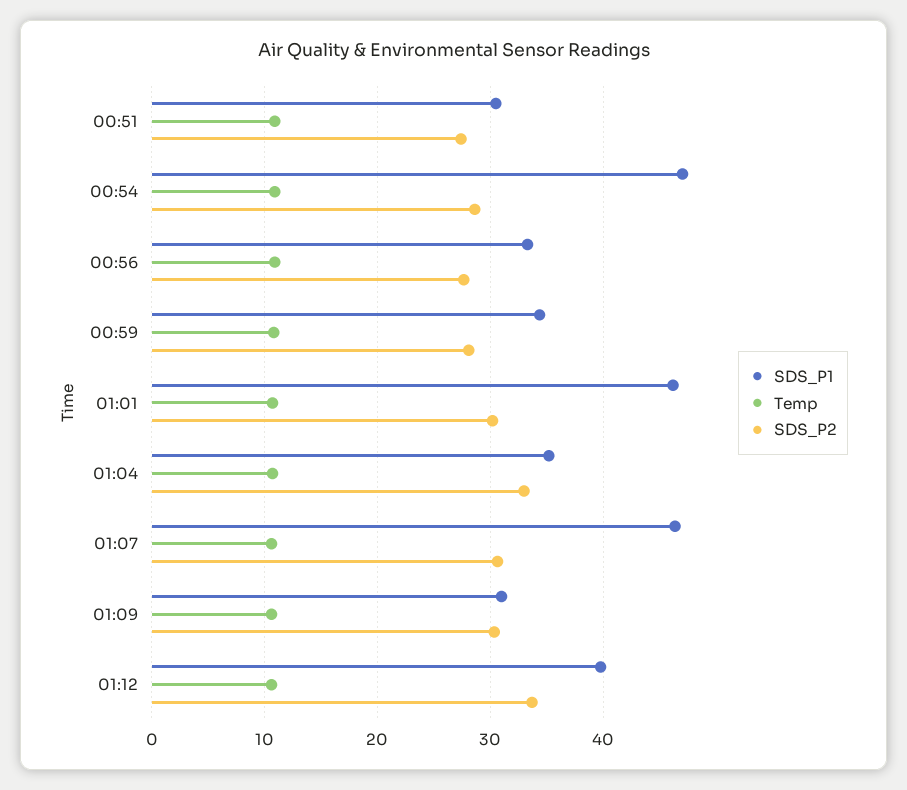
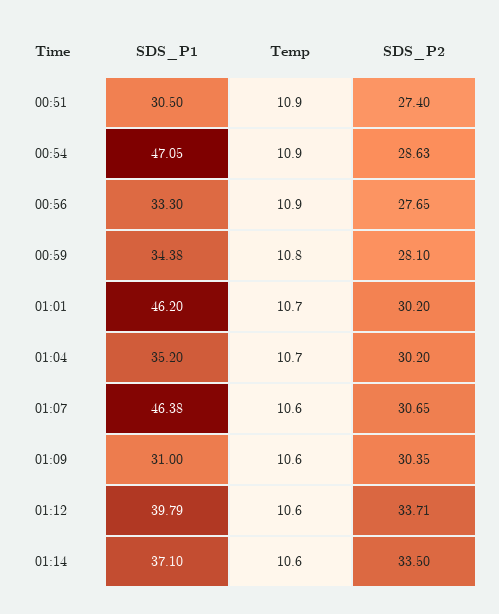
SDS_P2, 01:04: 33 -> 30.2
SDS_P1, 01:14: none -> 37.1
Temp, 01:14: none -> 10.6
SDS_P2, 01:14: none -> 33.5

